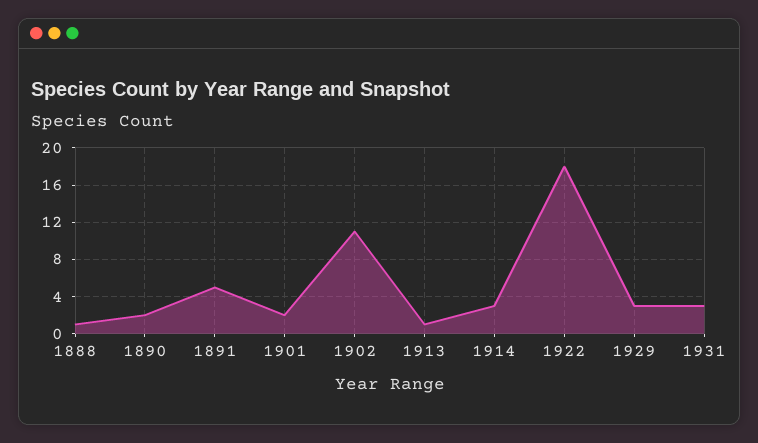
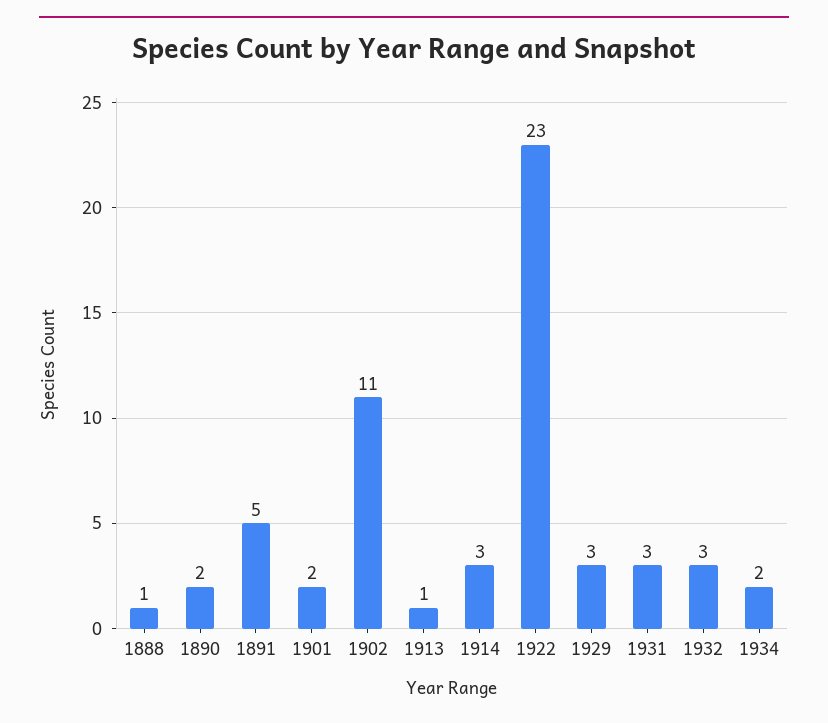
1922: 18 -> 23
1932: none -> 3
1934: none -> 2

